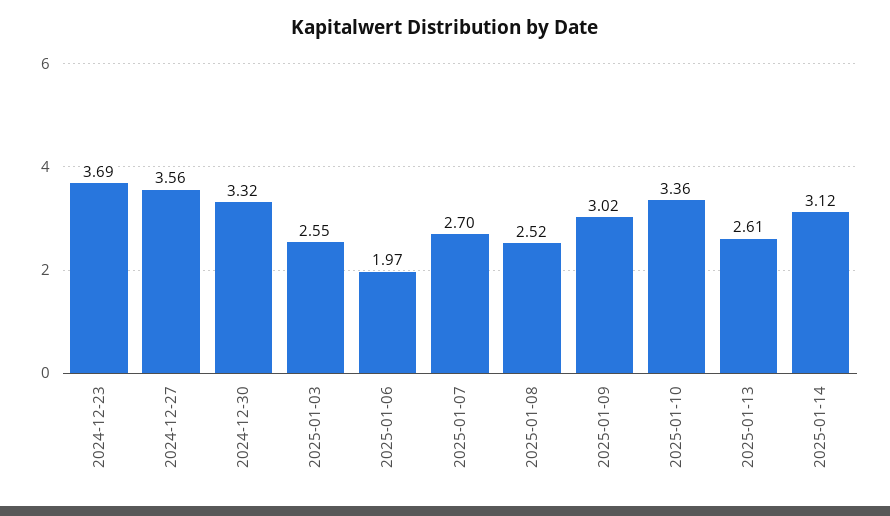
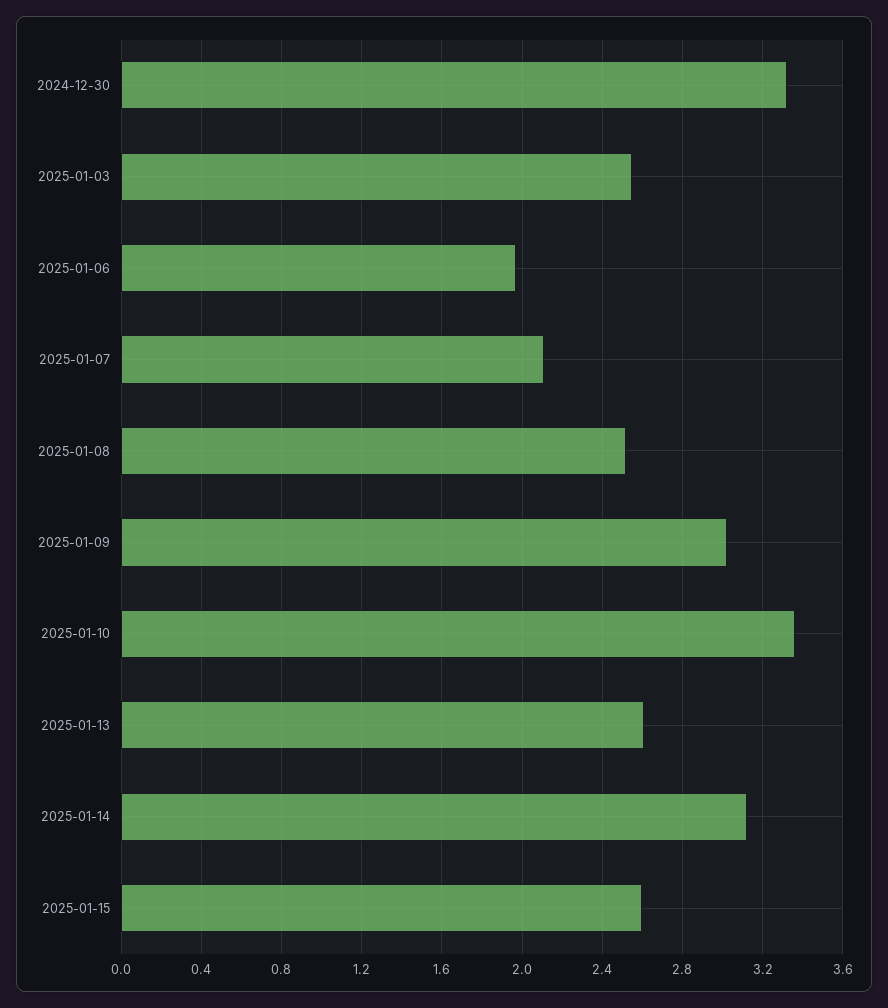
2024-12-23: 3.69 -> none
2024-12-27: 3.56 -> none
2025-01-07: 2.7 -> 2.1
2025-01-15: none -> 2.6

